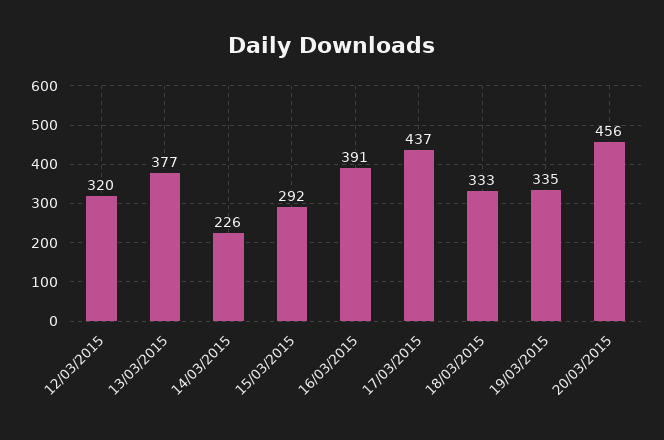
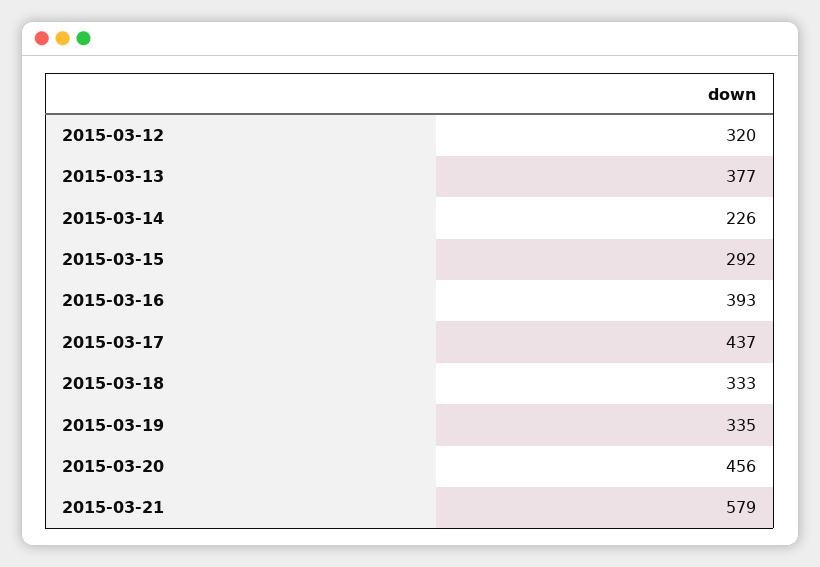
16/03/2015: 391 -> 393
2015-03-21: none -> 579

